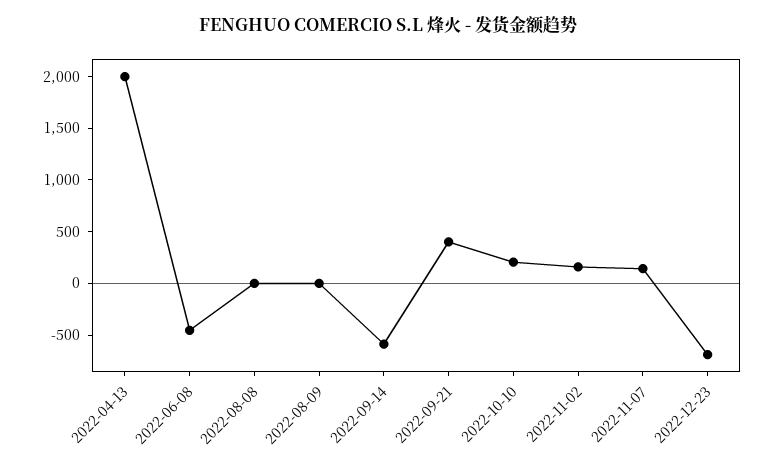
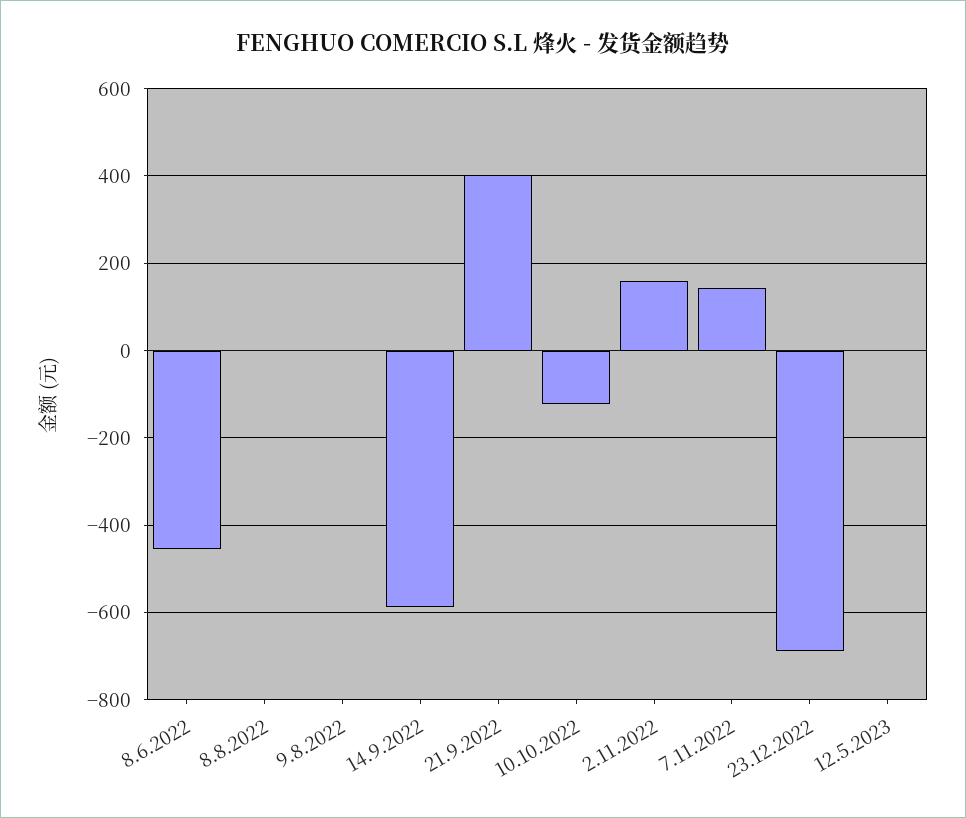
2022-04-13: 2000 -> none
2022-10-10: 200 -> -120
12.5.2023: none -> 0

